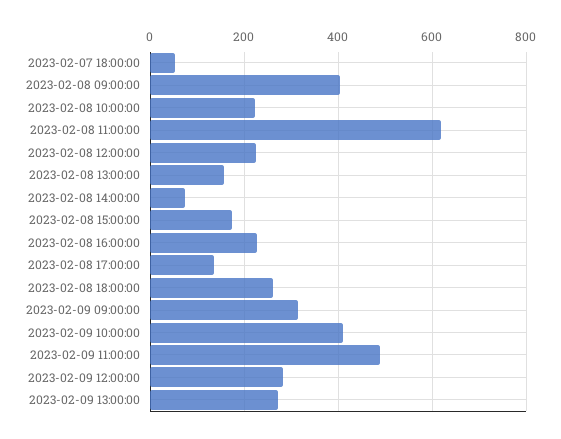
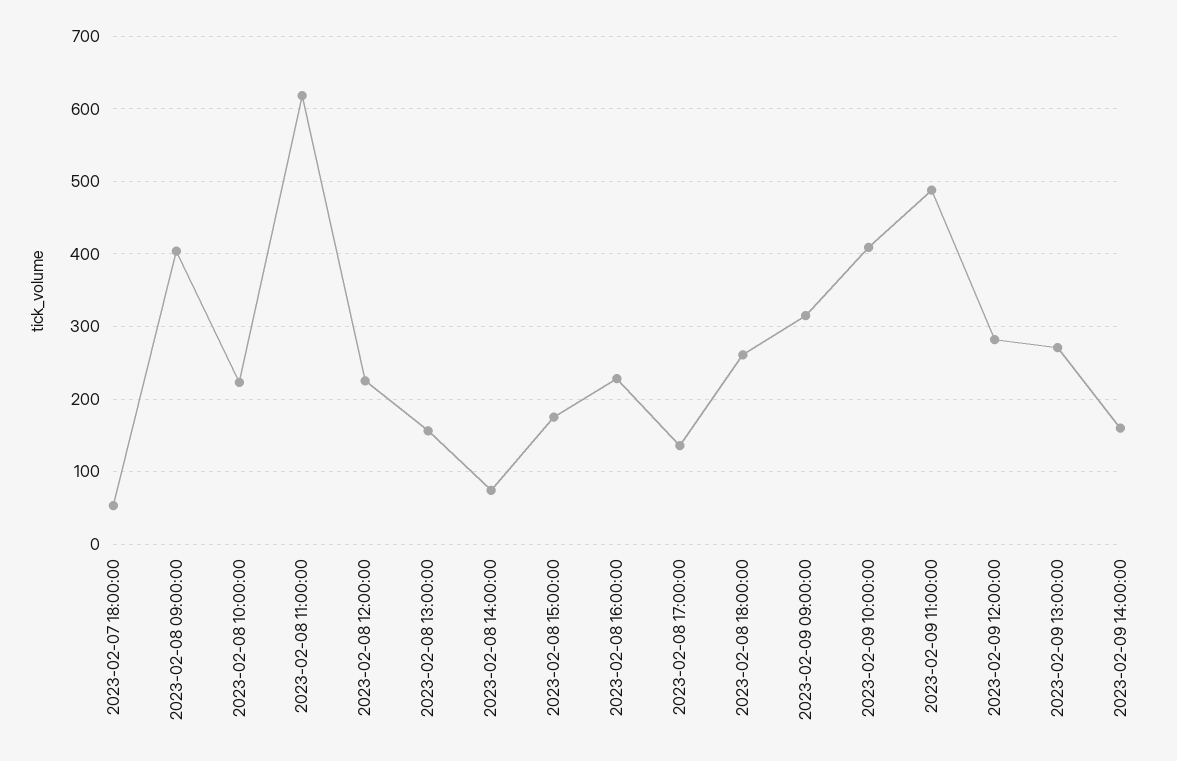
2023-02-09 14:00:00: none -> 160

